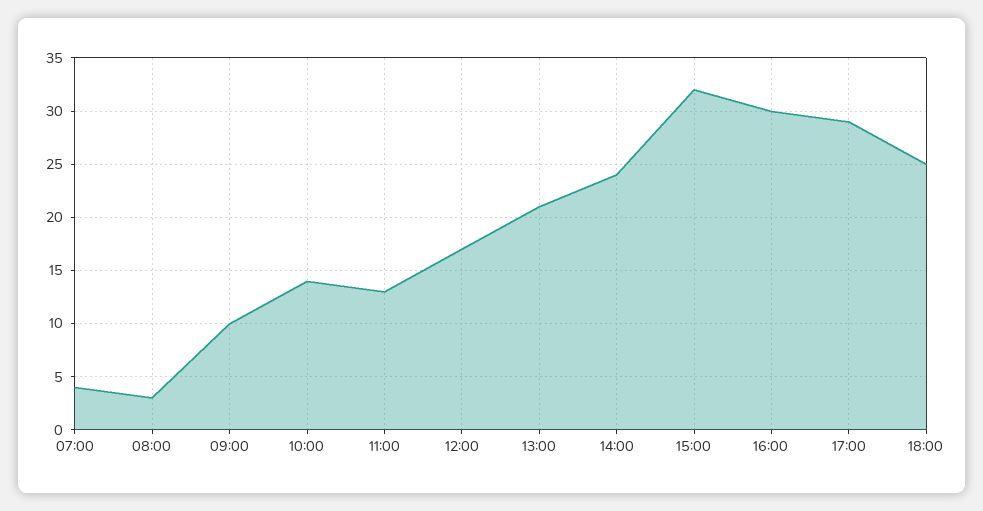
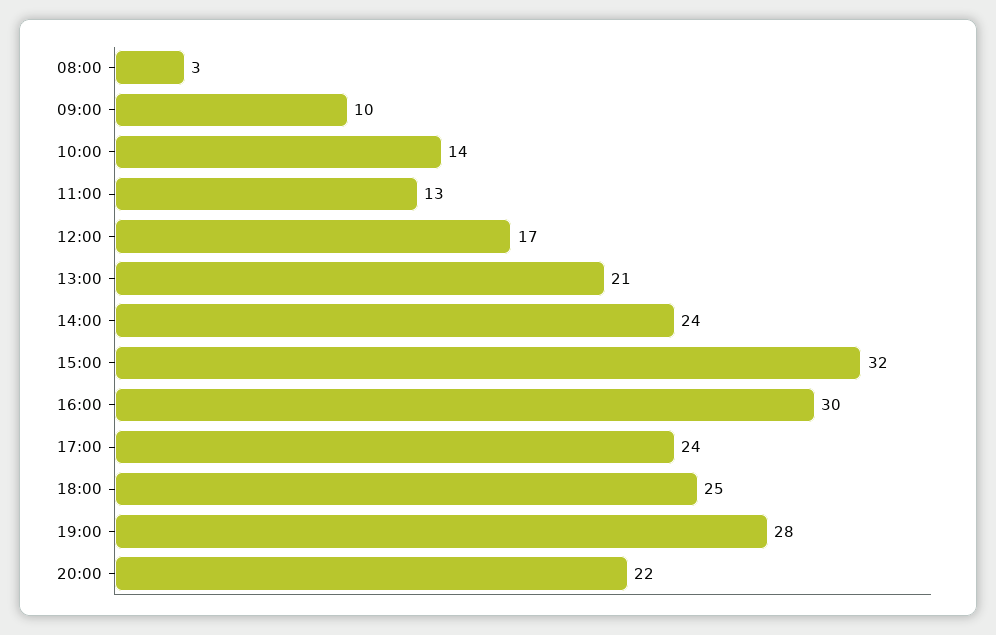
07:00: 4 -> none
17:00: 29 -> 24
19:00: none -> 28
20:00: none -> 22

